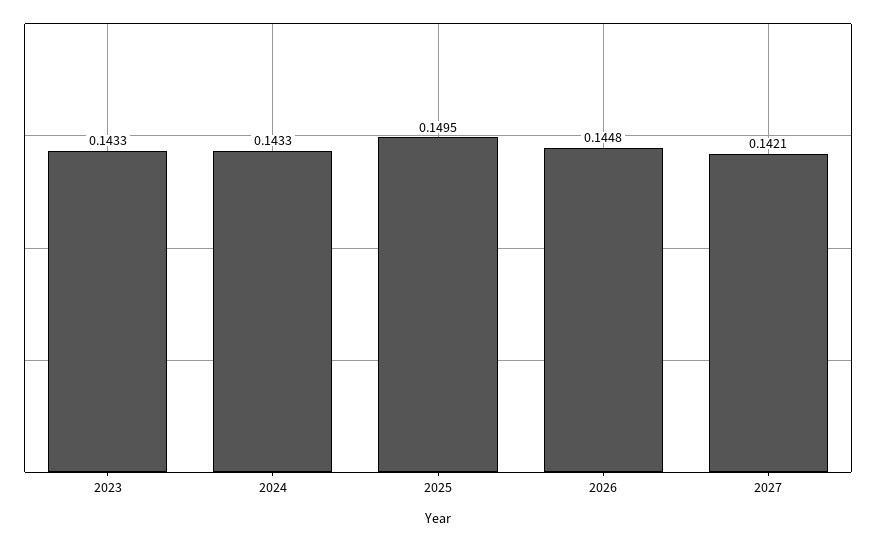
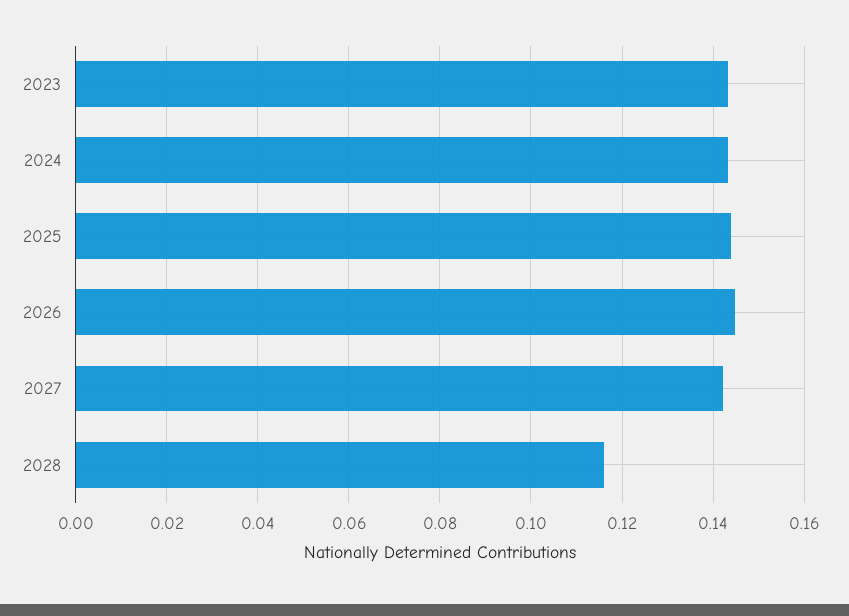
2025: 0.1495 -> 0.144
2028: none -> 0.116

